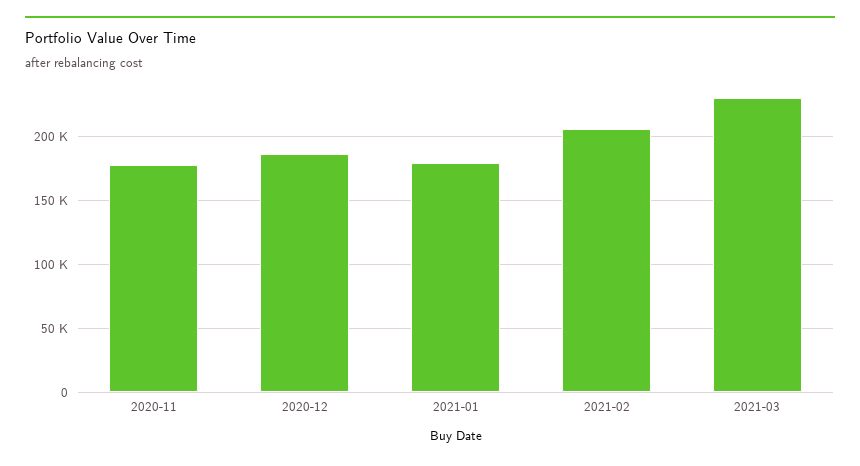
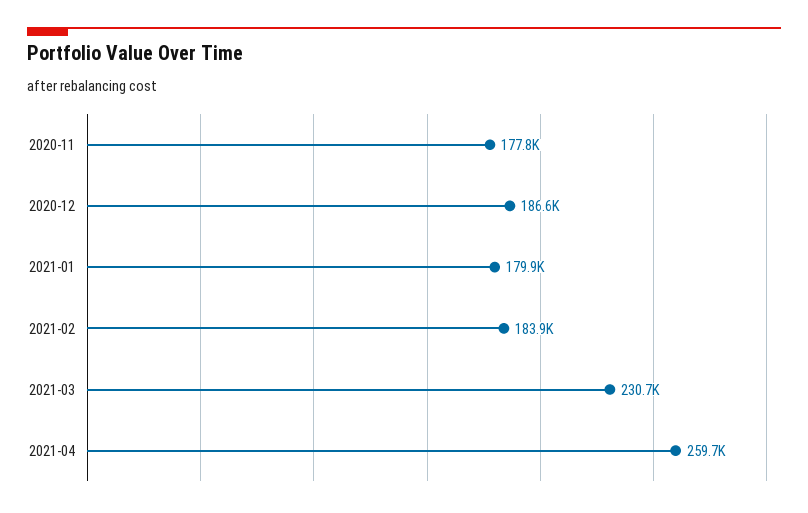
2021-02: 205000 -> 183900
2021-04: none -> 259700

